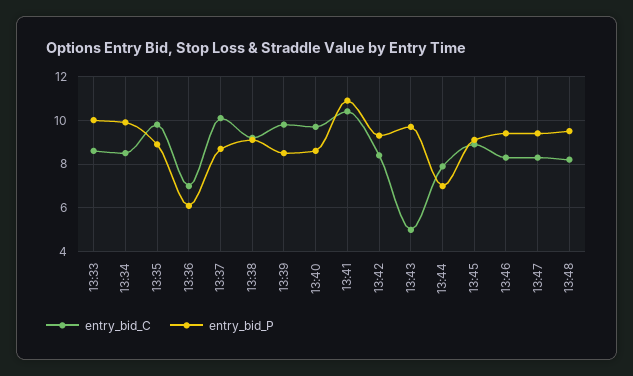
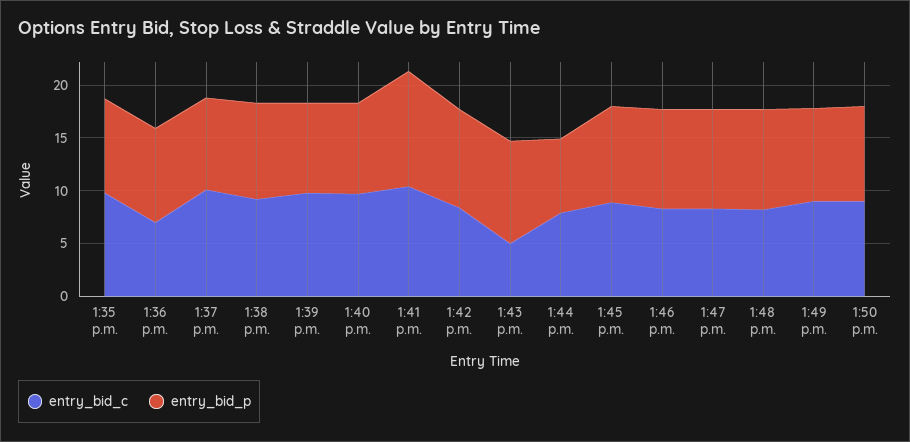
entry_bid_C, 13:33: 8.5 -> none
entry_bid_P, 13:33: 10 -> none
entry_bid_C, 13:34: 8.5 -> none
entry_bid_P, 13:34: 10 -> none
entry_bid_P, 13:36: 6 -> 9
entry_bid_C, 1:49 p.m.: none -> 9
entry_bid_P, 1:49 p.m.: none -> 9
entry_bid_C, 1:50 p.m.: none -> 9
entry_bid_P, 1:50 p.m.: none -> 9

